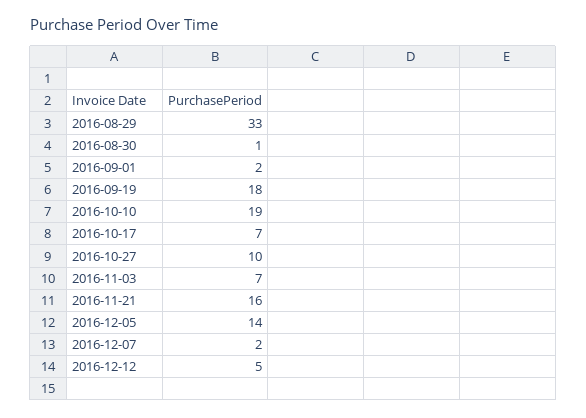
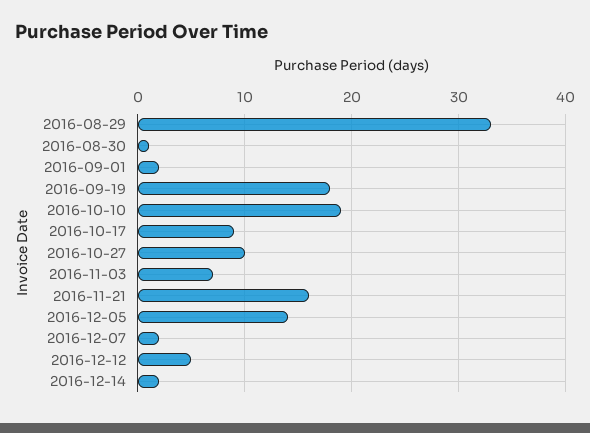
2016-10-17: 7 -> 9
2016-12-14: none -> 2

